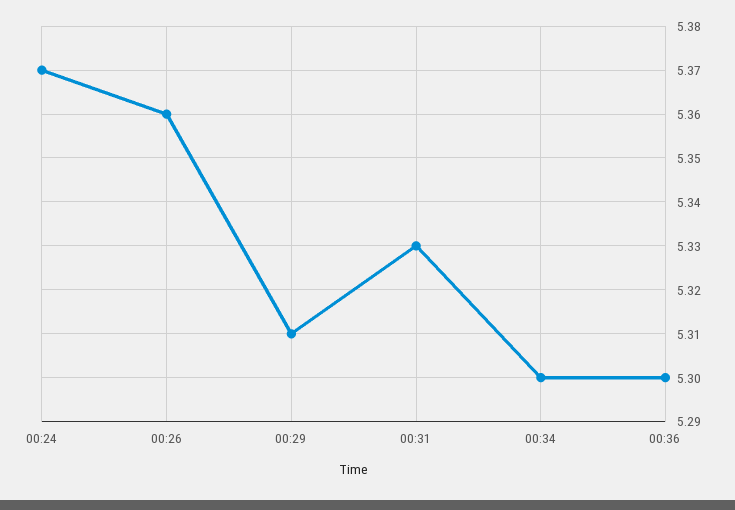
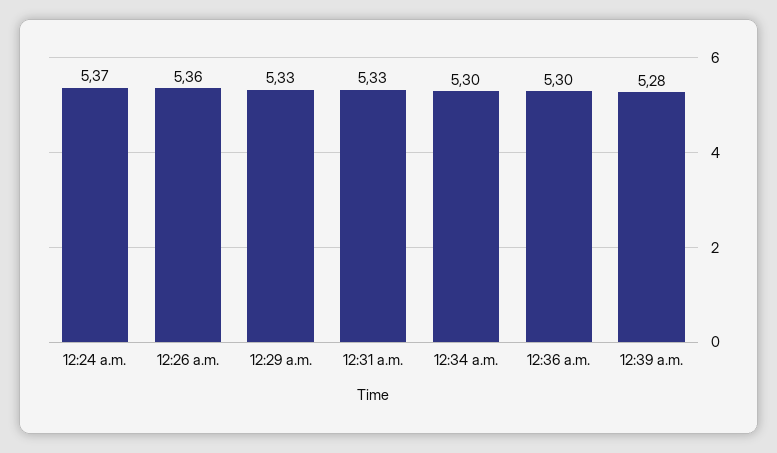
00:29: 5.31 -> 5.33
12:39 a.m.: none -> 5.28

